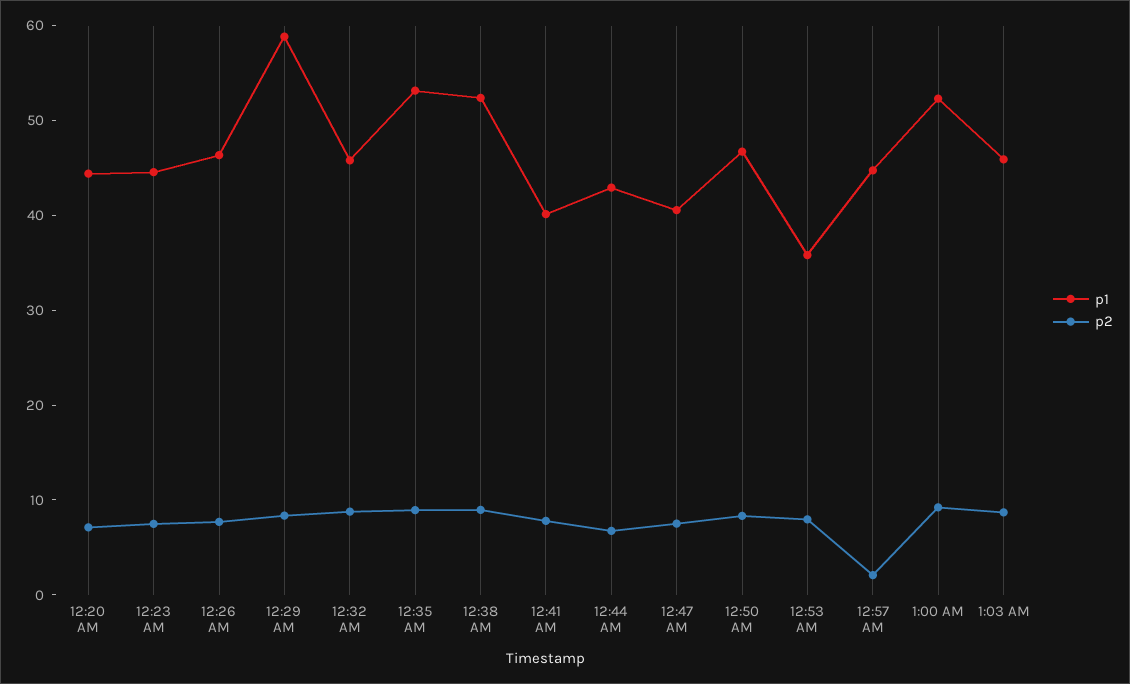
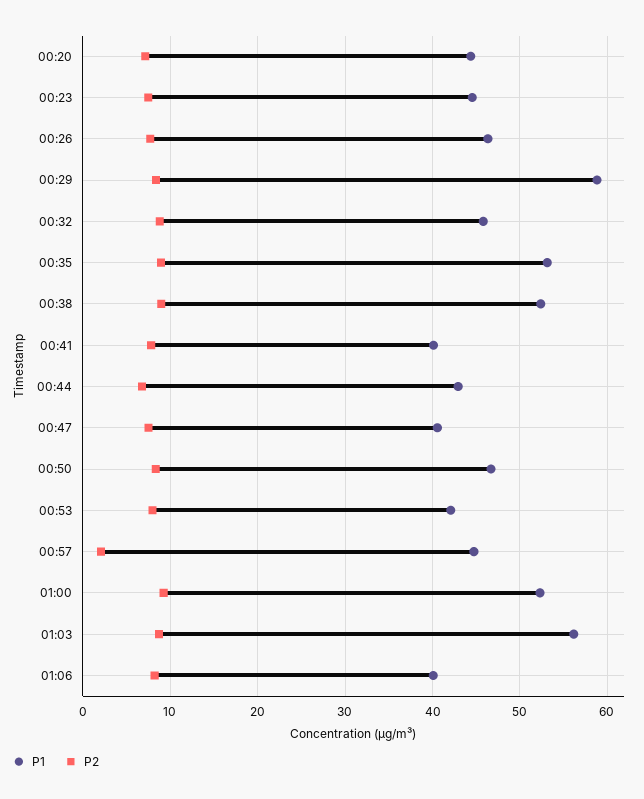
p1, 12:53 AM: 36 -> 42
p1, 1:03 AM: 46 -> 56
p1, 01:06: none -> 40
p2, 01:06: none -> 8

